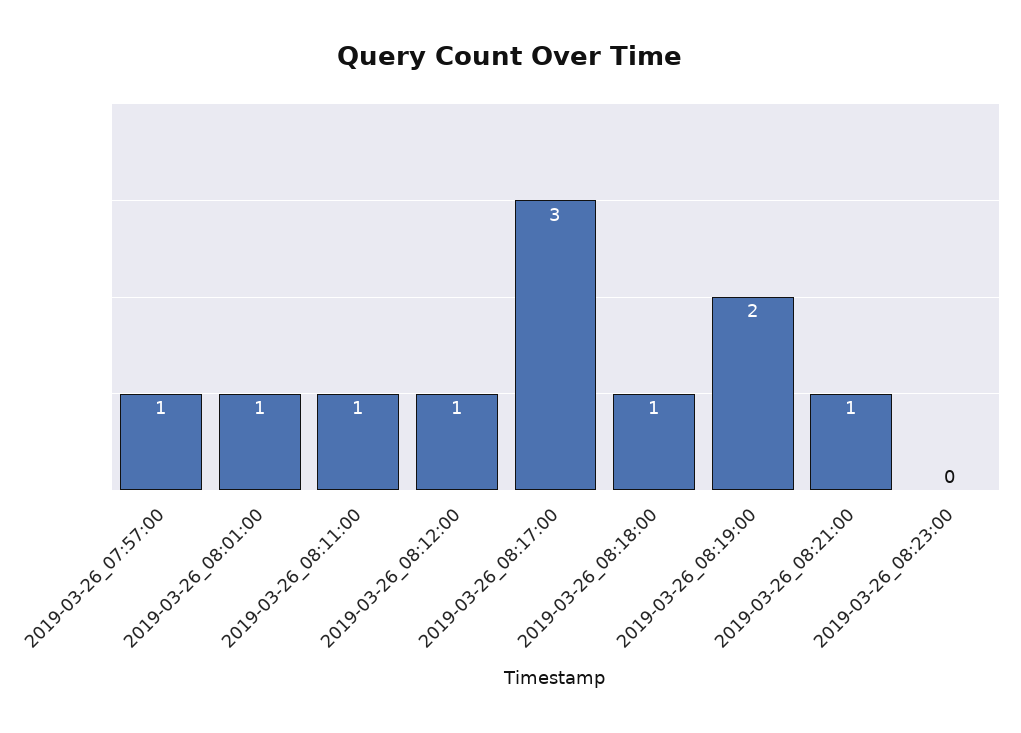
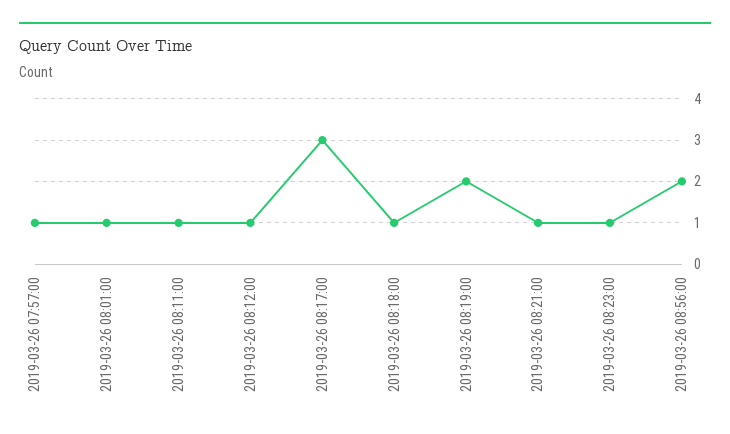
2019-03-26_08:23:00: 0 -> 1
2019-03-26 08:56:00: none -> 2

